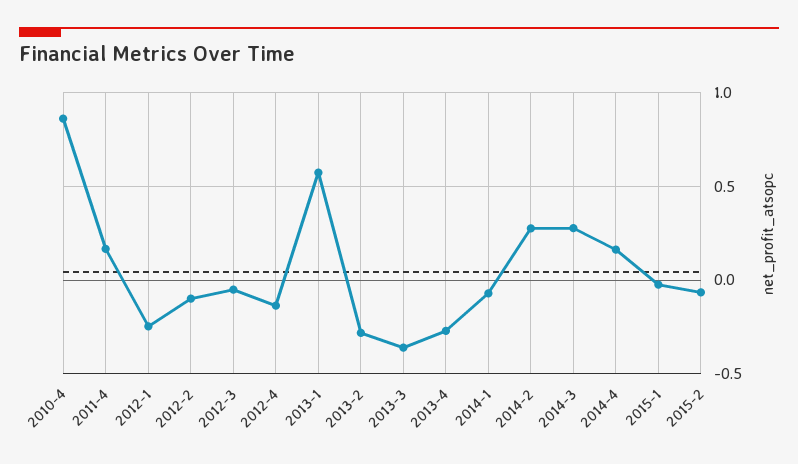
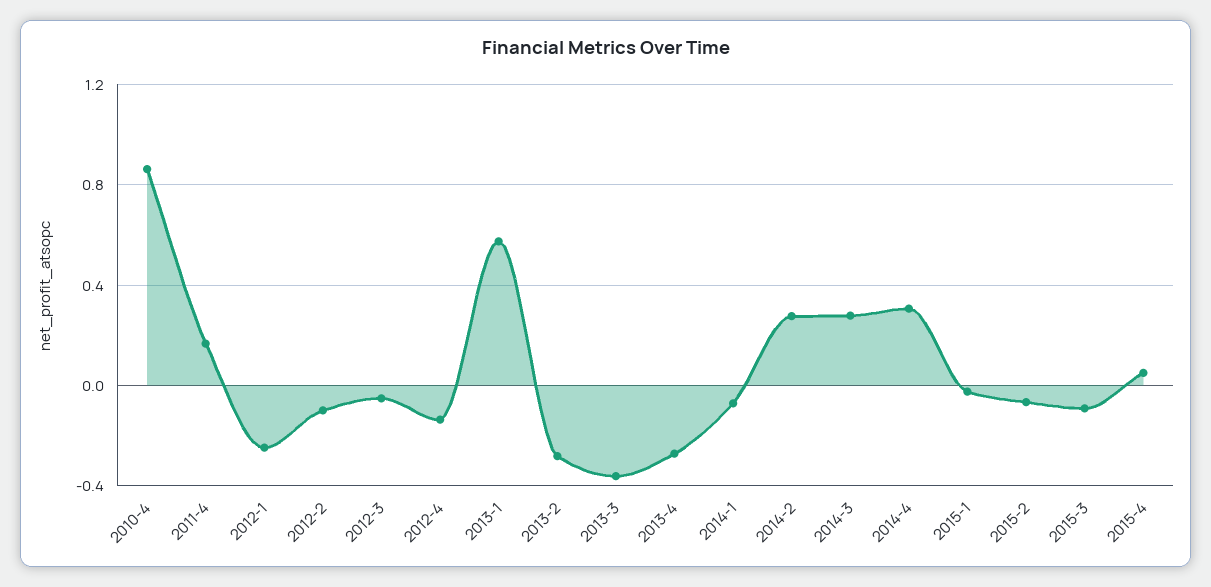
2014-4: 0.15 -> 0.3
2015-3: none -> -0.1
2015-4: none -> 0.05

